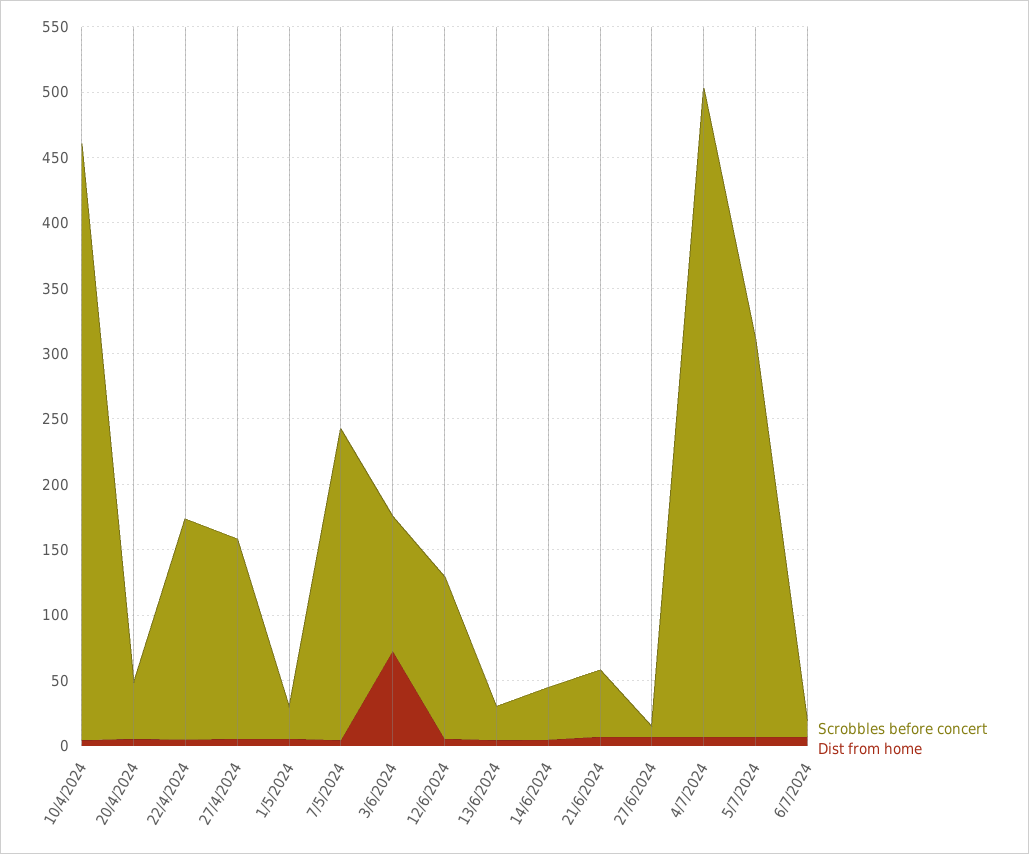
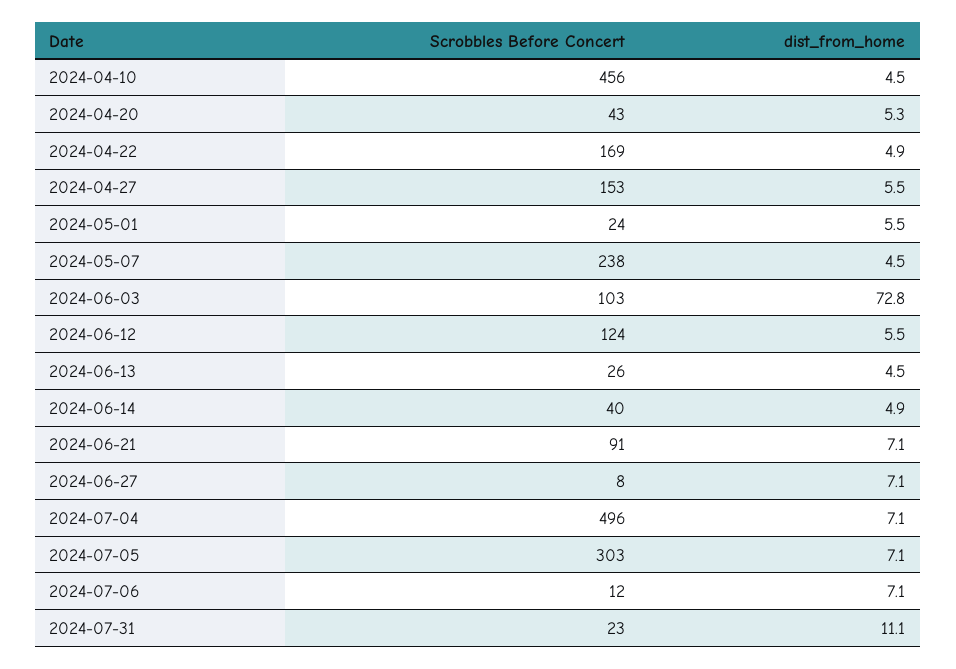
Scrobbles before concert, 21/6/2024: 50 -> 91
Scrobbles before concert, 2024-07-31: none -> 23
Dist from home, 2024-07-31: none -> 11.1

